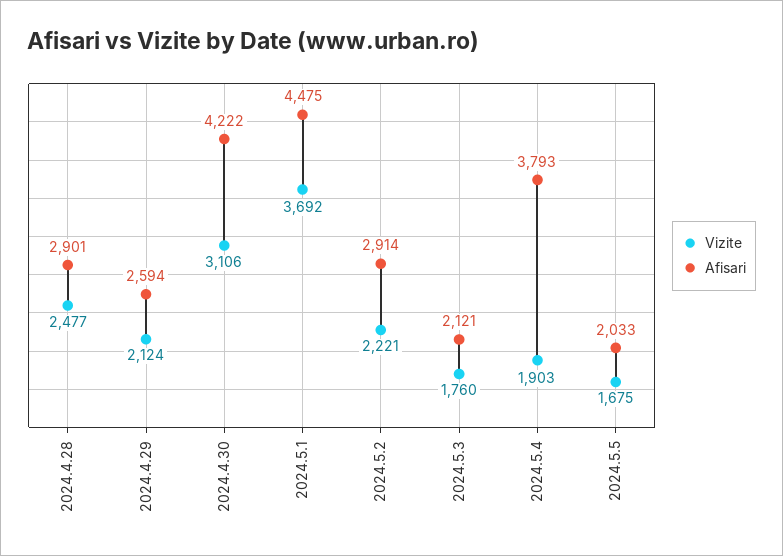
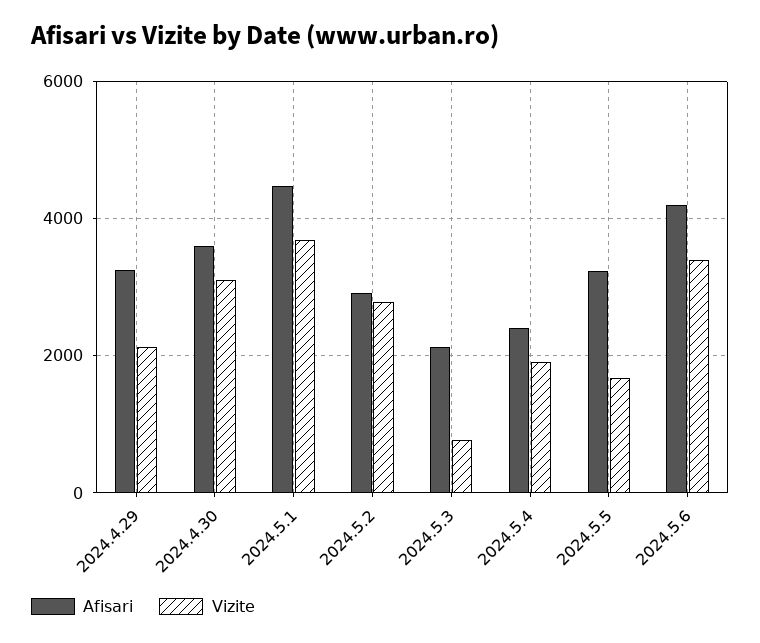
Vizite, 2024.4.28: 2477 -> none
Afisari, 2024.4.28: 2901 -> none
Afisari, 2024.4.29: 2594 -> 3200
Afisari, 2024.4.30: 4222 -> 3600
Vizite, 2024.5.2: 2221 -> 2800
Vizite, 2024.5.3: 1760 -> 800
Afisari, 2024.5.4: 3793 -> 2400
Afisari, 2024.5.5: 2033 -> 3200
Afisari, 2024.5.6: none -> 4200
Vizite, 2024.5.6: none -> 3400

